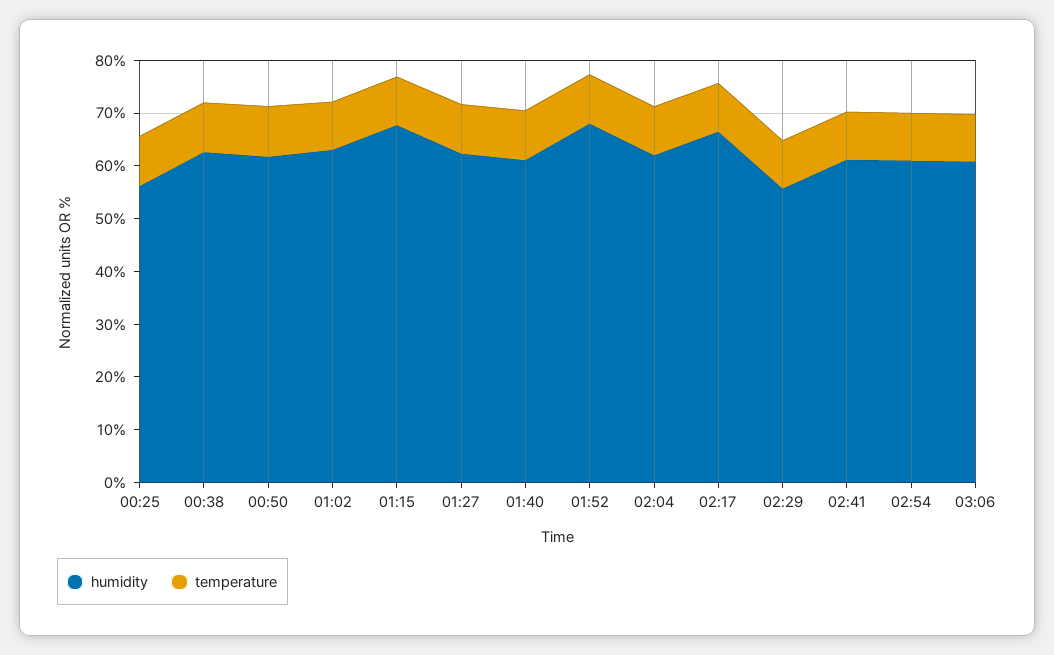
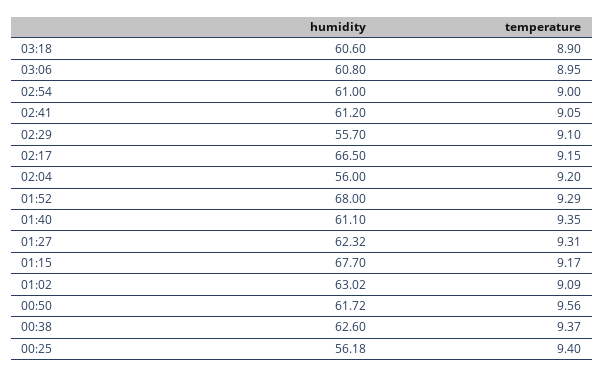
humidity, 02:04: 62 -> 56
humidity, 03:18: none -> 60.6
temperature, 03:18: none -> 8.9

